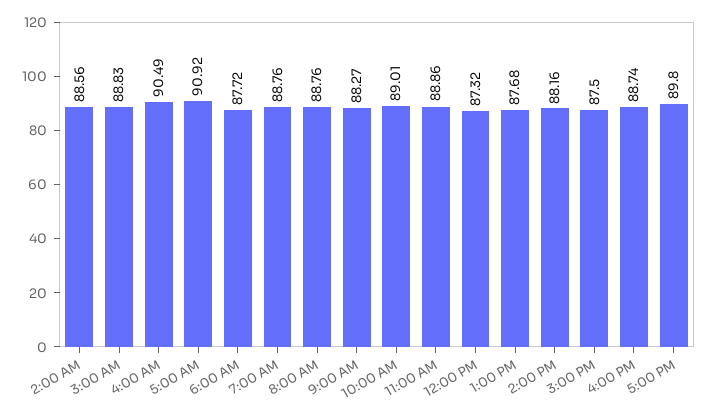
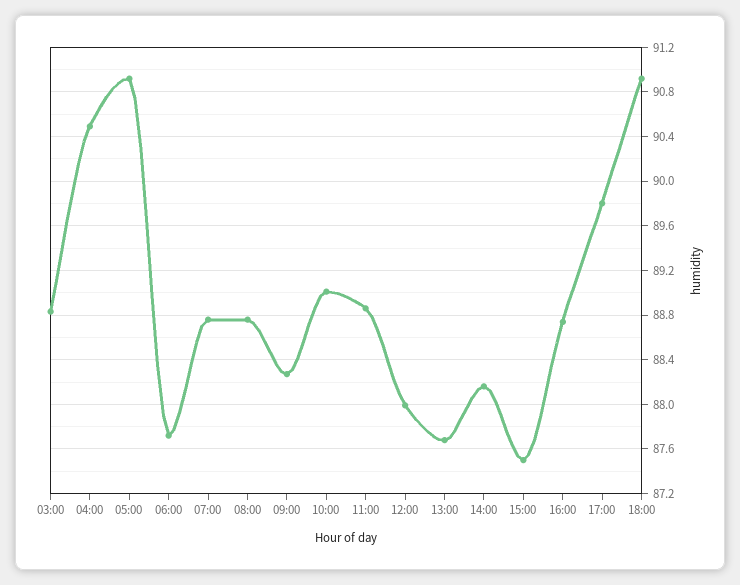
2:00 AM: 88.56 -> none
12:00 PM: 87.32 -> 88
18:00: none -> 90.9

